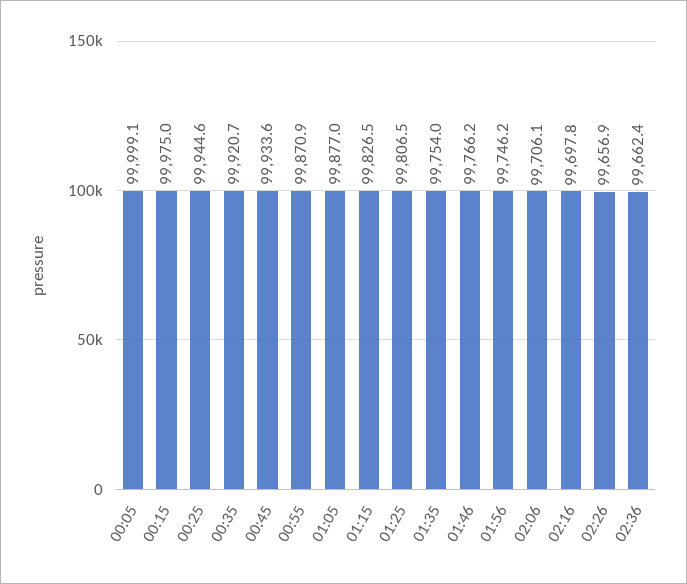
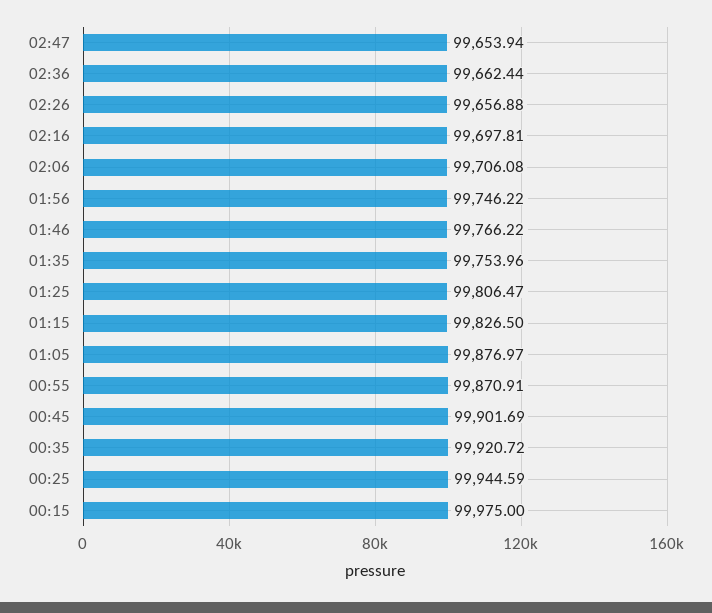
00:05: 99999.1 -> none
00:45: 99933.6 -> 99901.69
02:47: none -> 99653.94

